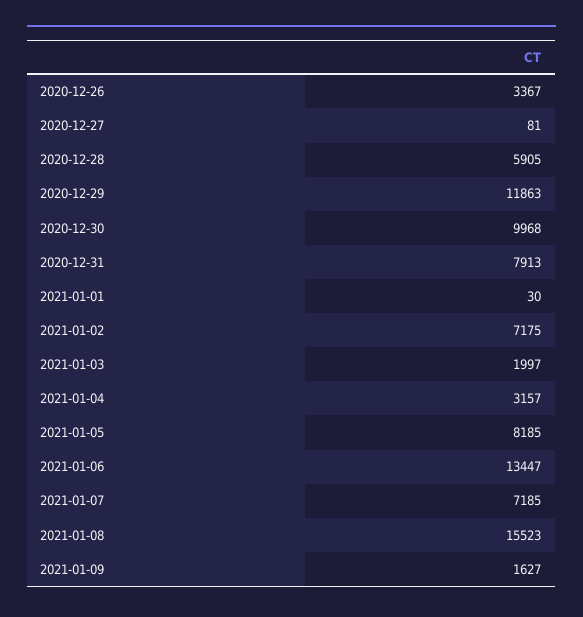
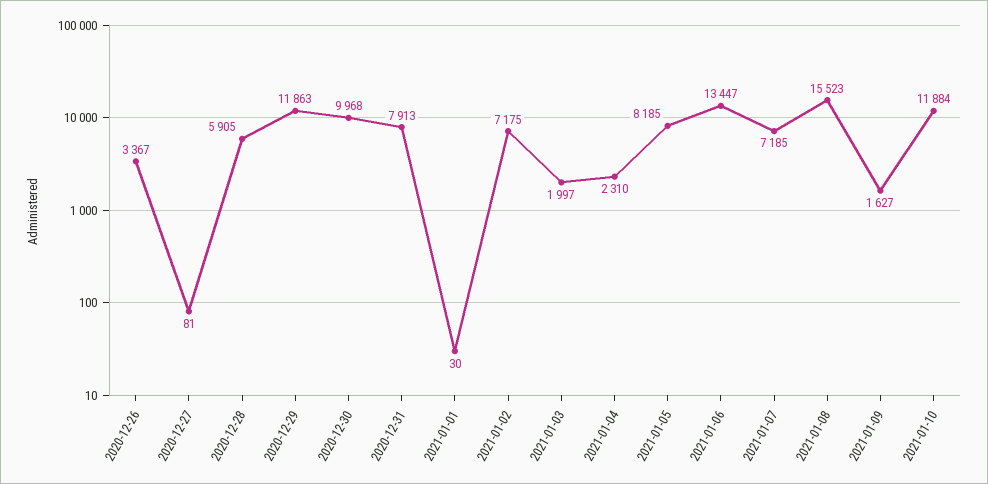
2021-01-04: 3157 -> 2310
2021-01-10: none -> 11884

